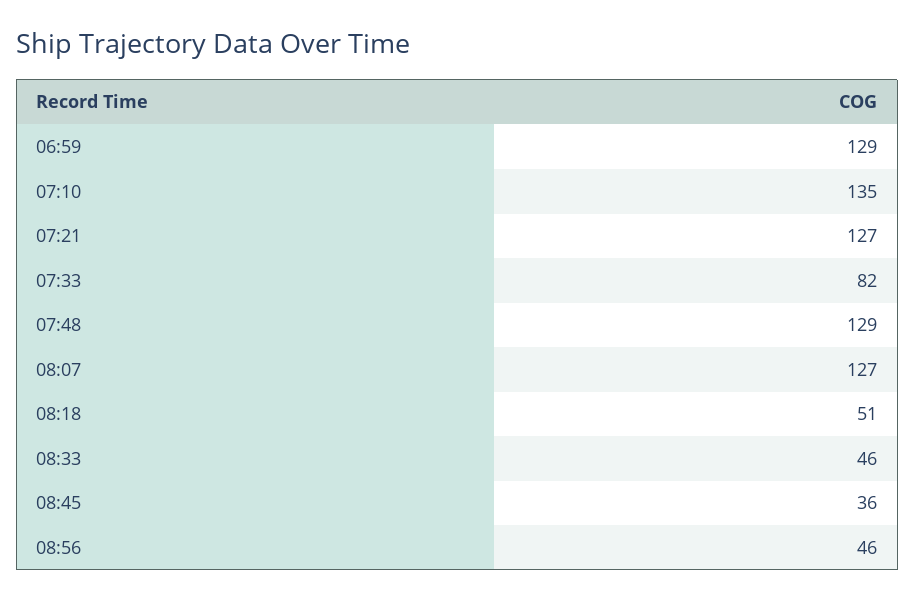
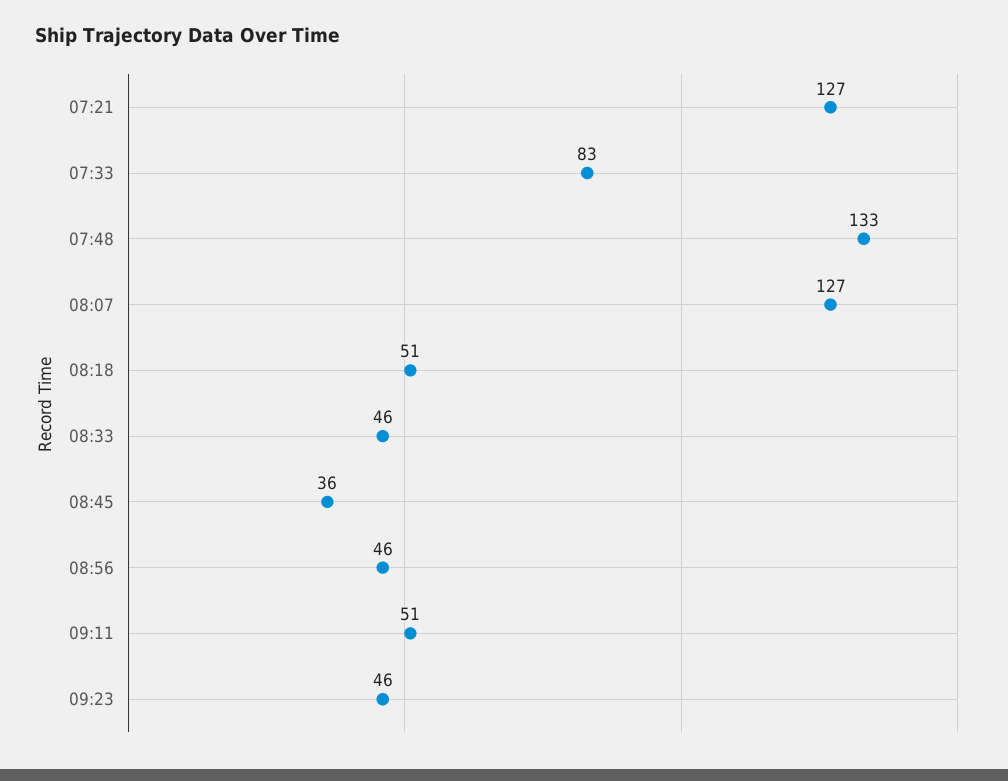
06:59: 129 -> none
07:10: 135 -> none
07:33: 82 -> 83
07:48: 129 -> 133
09:11: none -> 51
09:23: none -> 46

